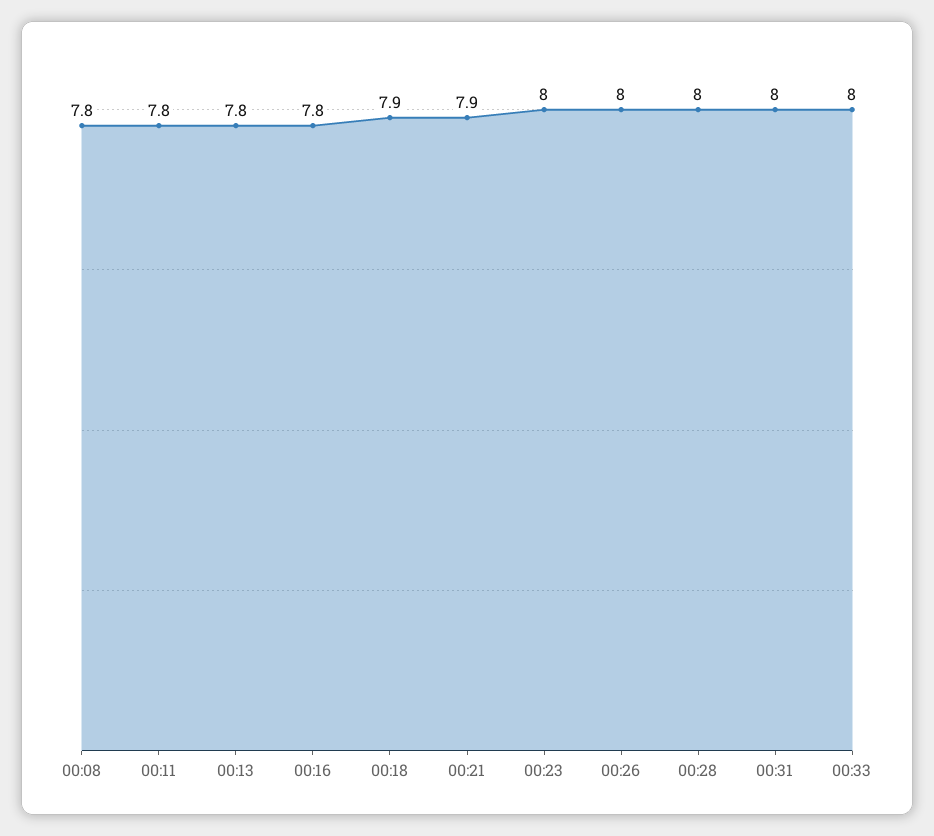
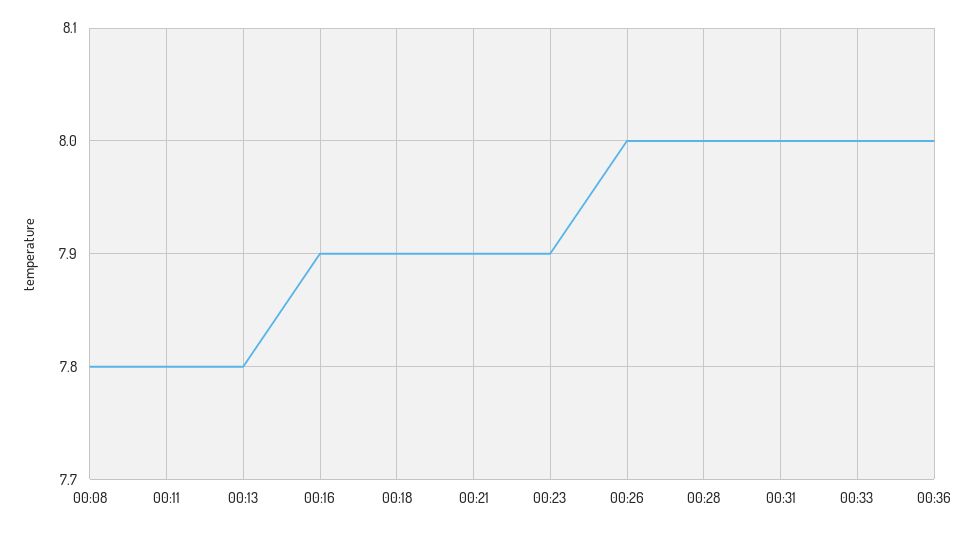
00:16: 7.8 -> 7.9
00:23: 8 -> 7.9
00:36: none -> 8

